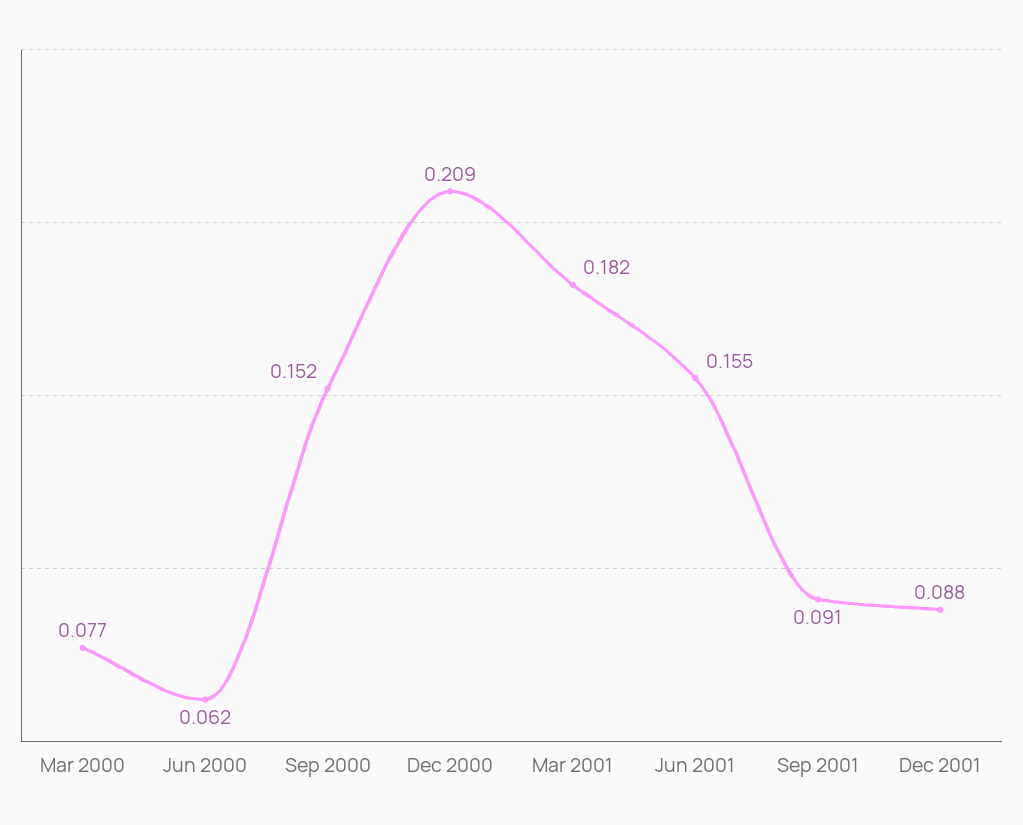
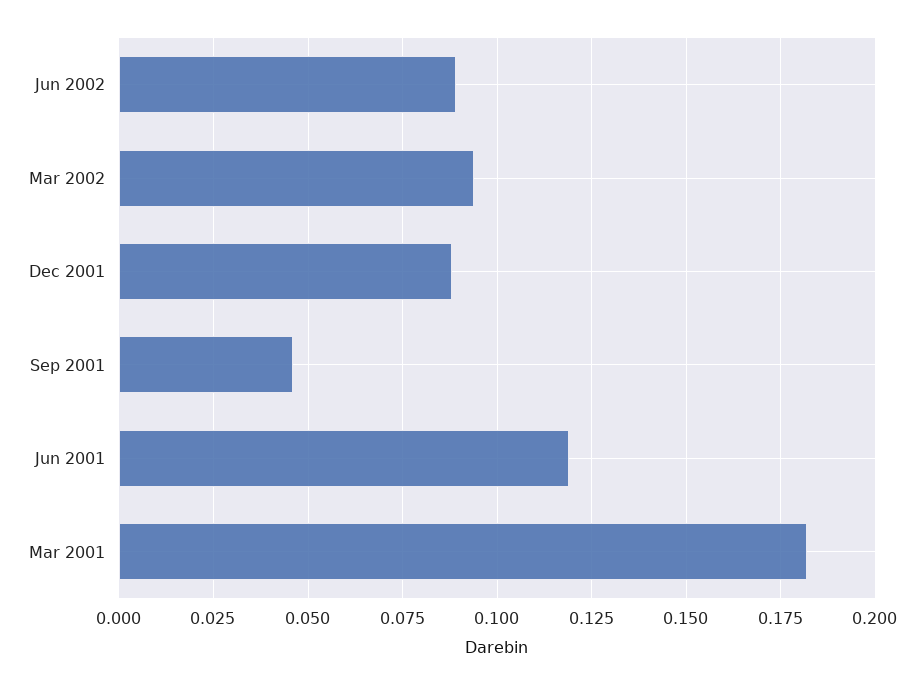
Mar 2000: 0.077 -> none
Jun 2000: 0.062 -> none
Sep 2000: 0.152 -> none
Dec 2000: 0.209 -> none
Jun 2001: 0.155 -> 0.12
Sep 2001: 0.091 -> 0.045
Jun 2002: none -> 0.09
Mar 2002: none -> 0.095

